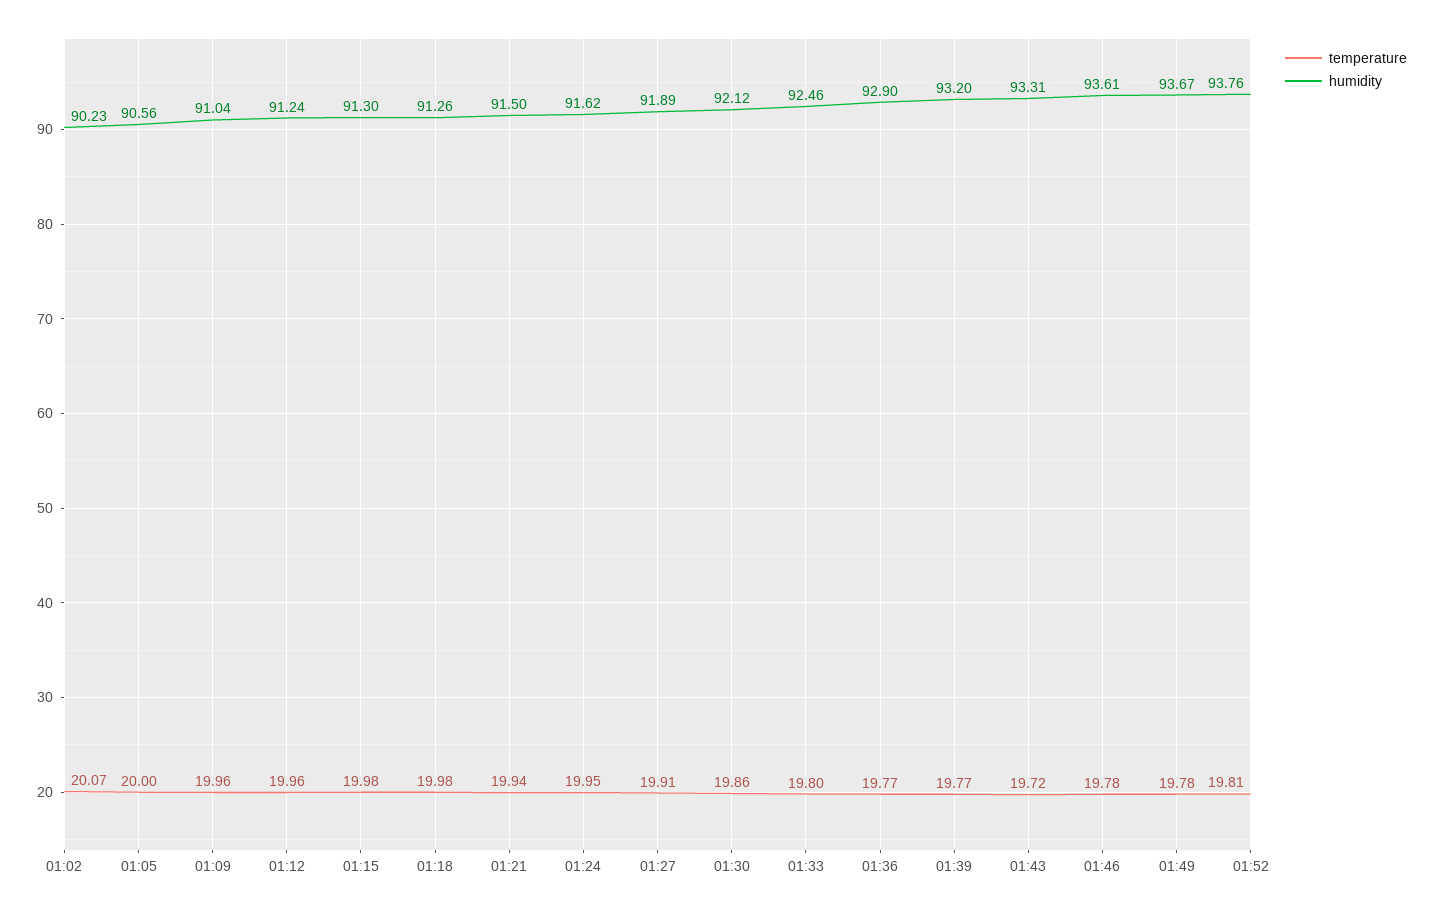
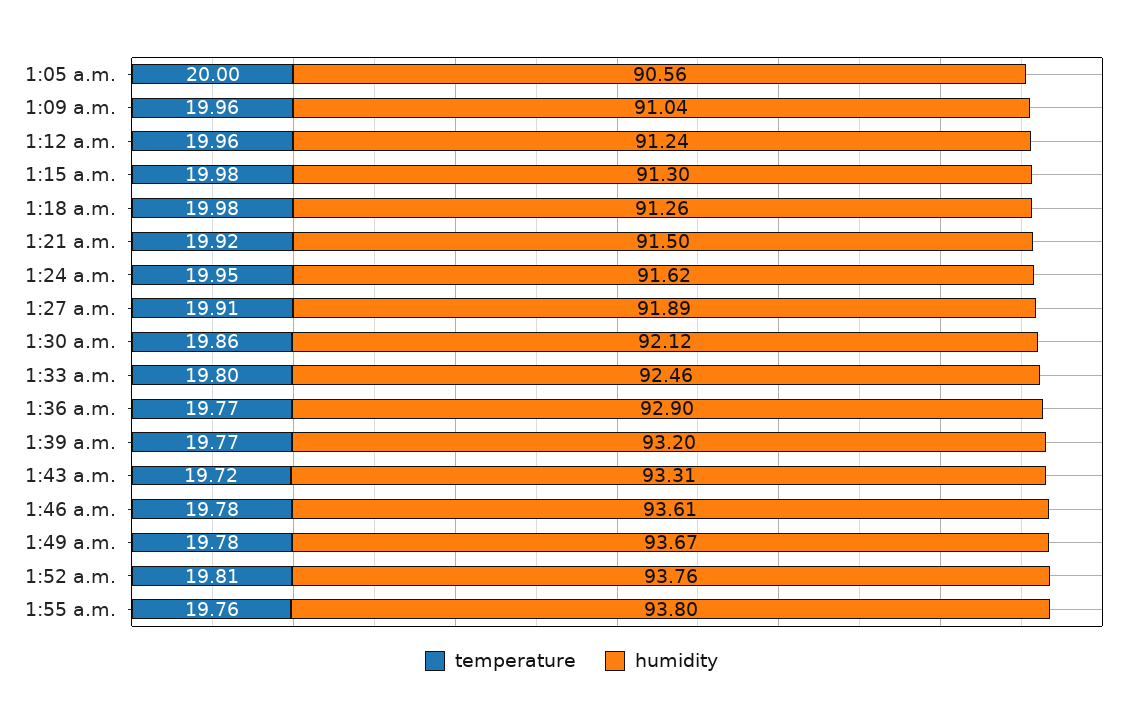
temperature, 01:02: 20.07 -> none
humidity, 01:02: 90.23 -> none
temperature, 01:21: 19.94 -> 19.92
temperature, 1:55 a.m.: none -> 19.76
humidity, 1:55 a.m.: none -> 93.8

